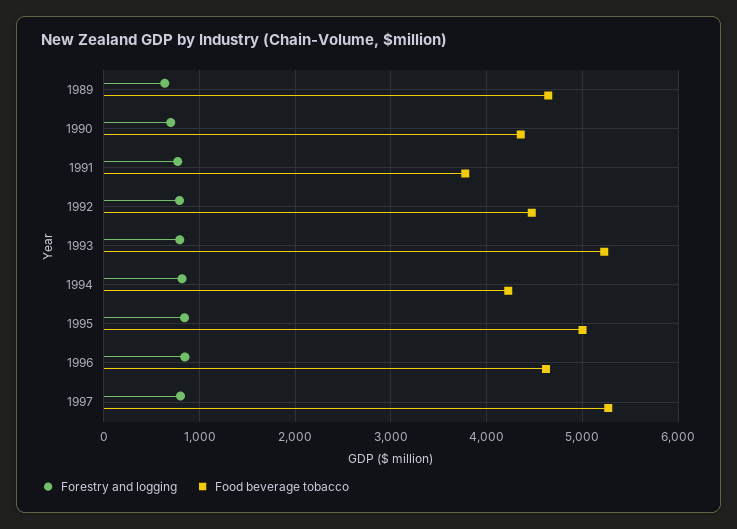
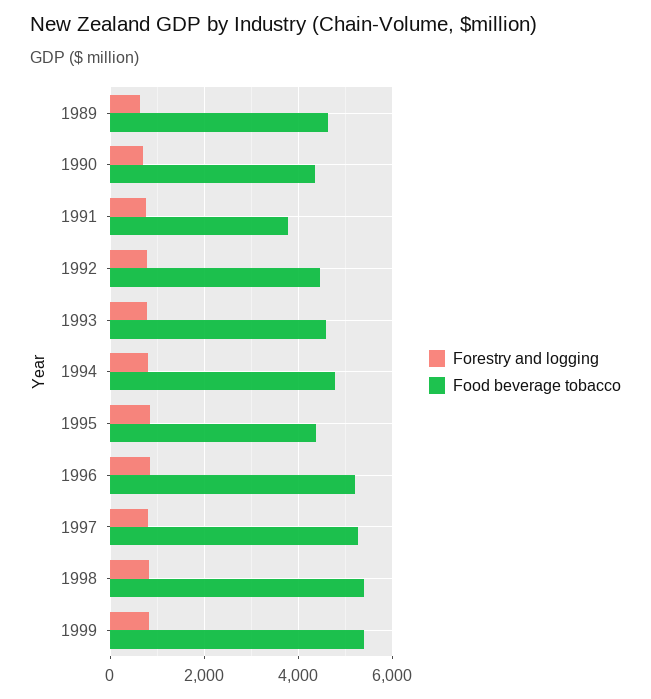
Food beverage tobacco, 1993: 5200 -> 4600
Food beverage tobacco, 1994: 4200 -> 4800
Food beverage tobacco, 1995: 5000 -> 4400
Food beverage tobacco, 1996: 4600 -> 5200
Forestry and logging, 1998: none -> 800
Food beverage tobacco, 1998: none -> 5400
Forestry and logging, 1999: none -> 800
Food beverage tobacco, 1999: none -> 5400

